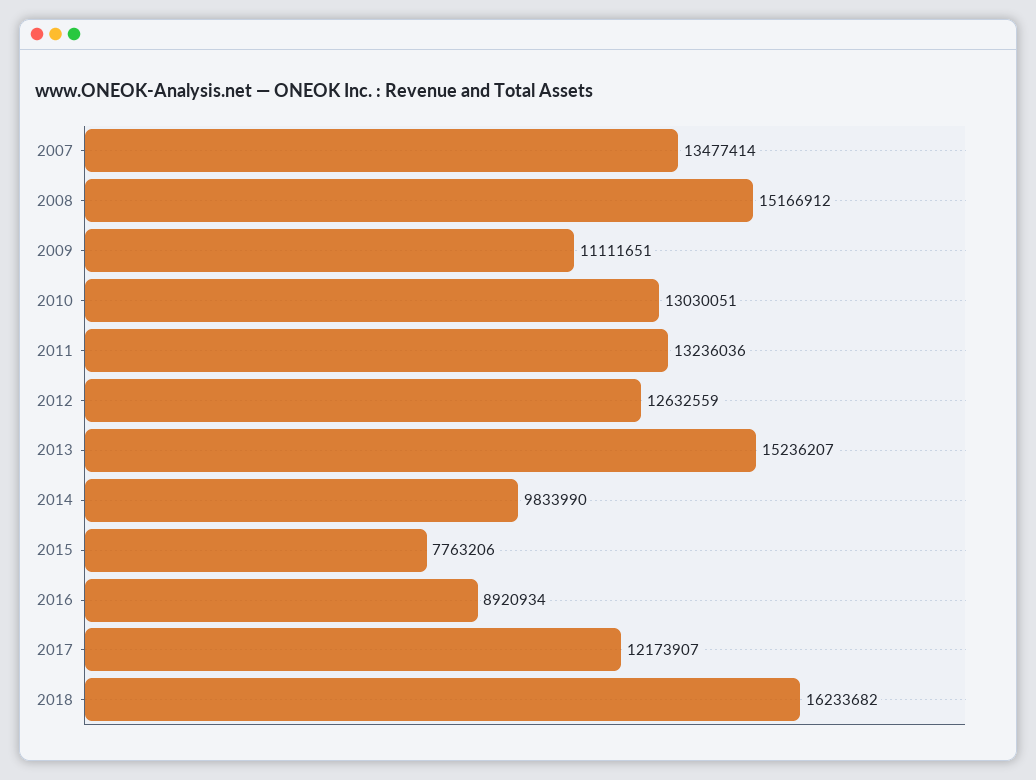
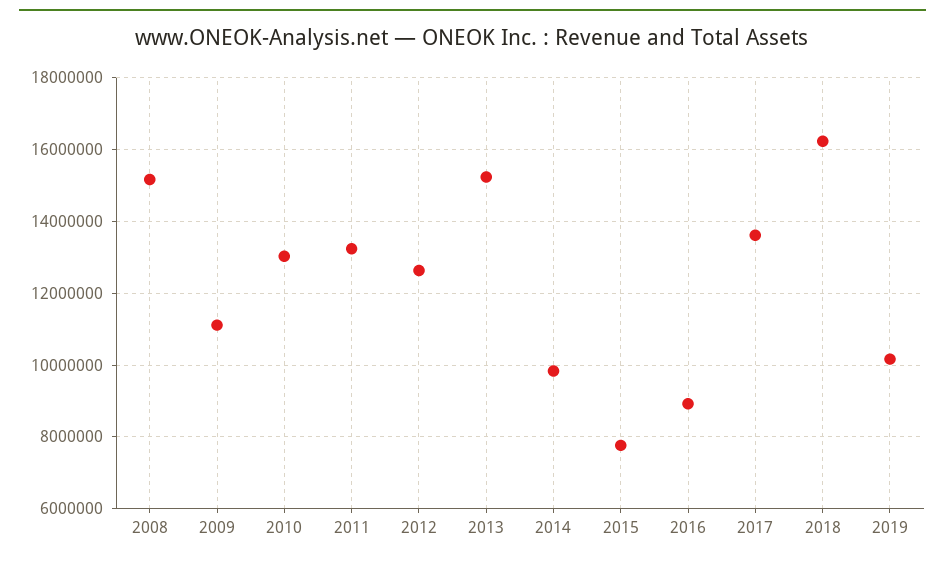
2007: 13477414 -> none
2017: 12173907 -> 13600000
2019: none -> 10200000

